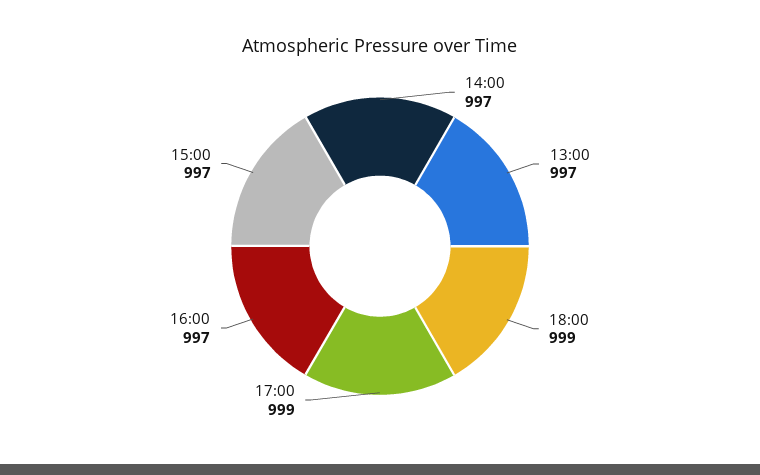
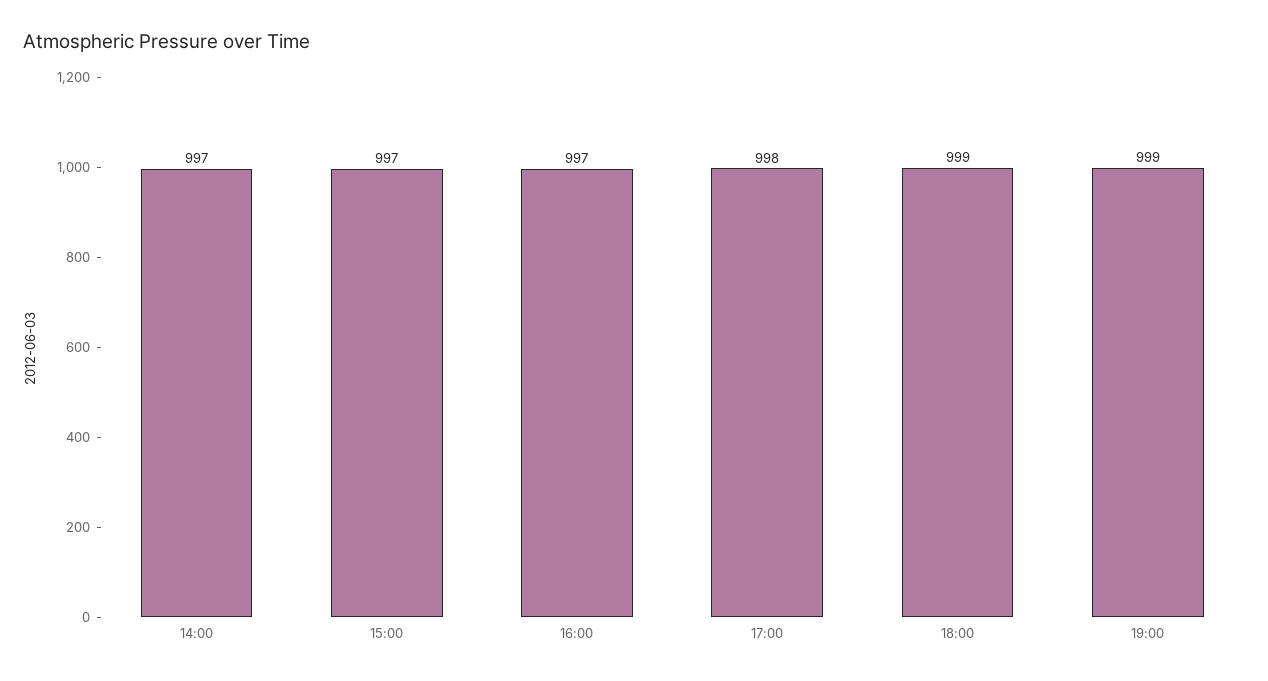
13:00: 997 -> none
17:00: 999 -> 998
19:00: none -> 999

